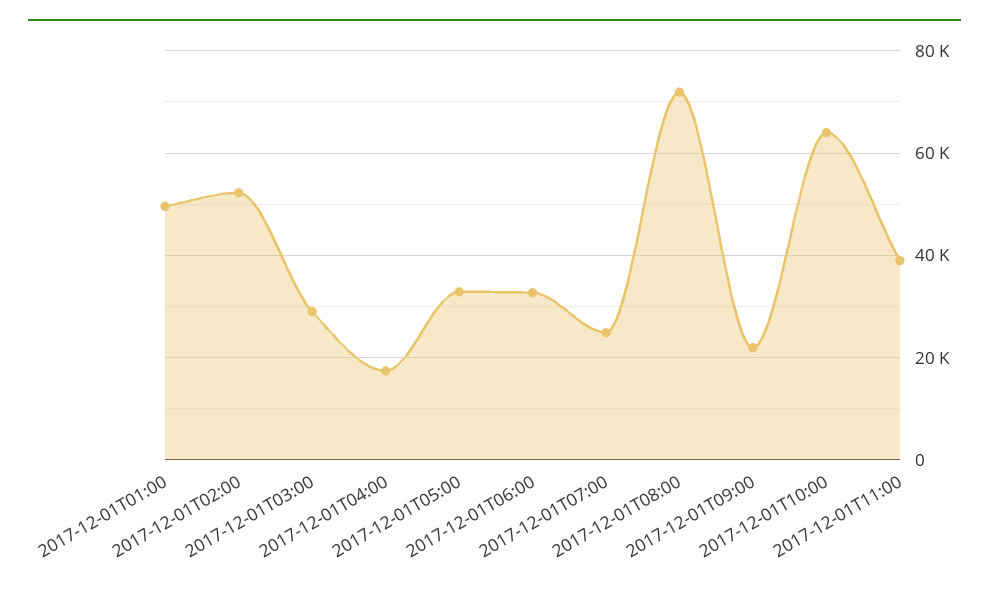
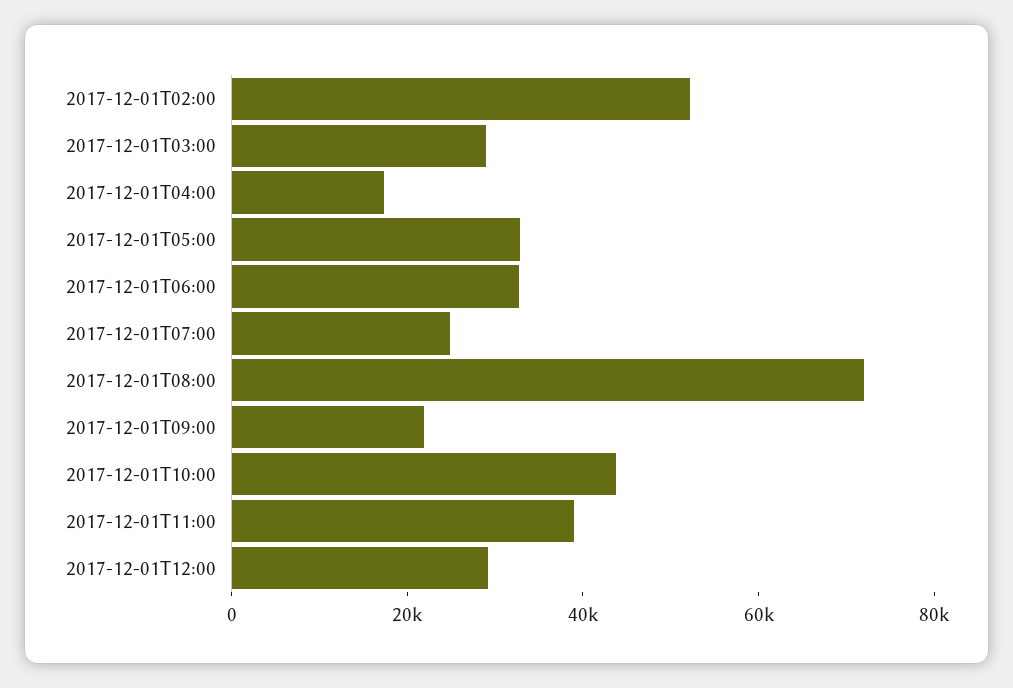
2017-12-01T01:00: 50000 -> none
2017-12-01T10:00: 64000 -> 45000
2017-12-01T12:00: none -> 30000

